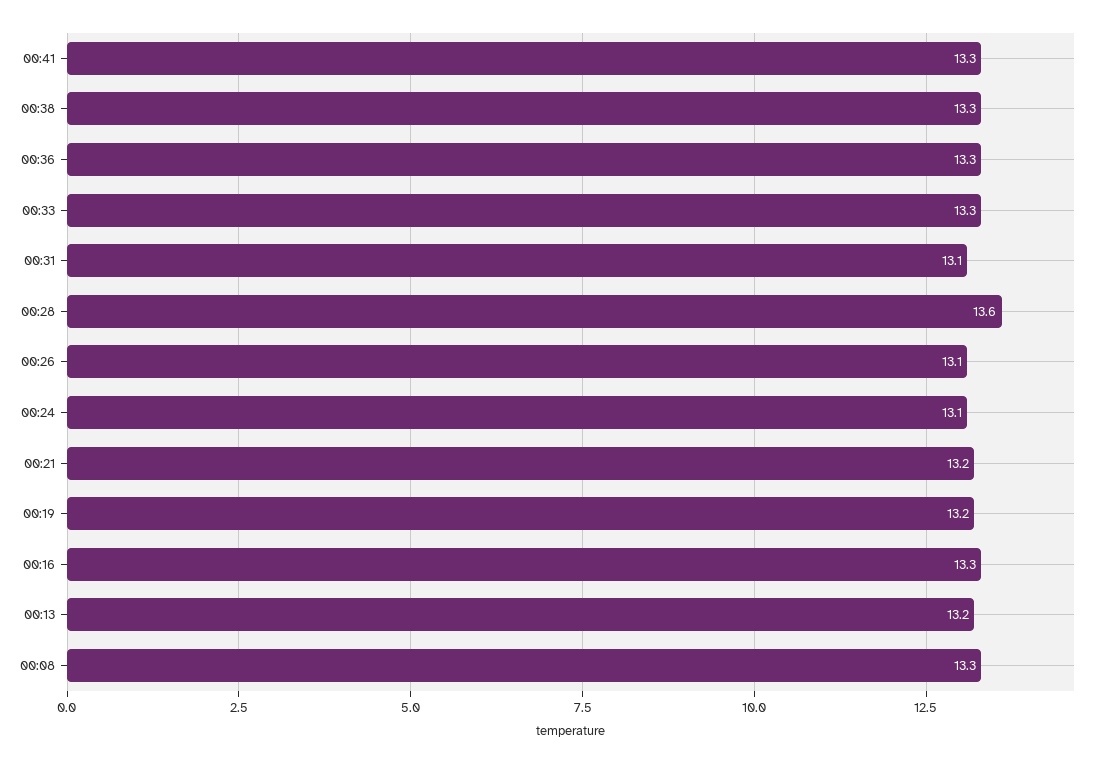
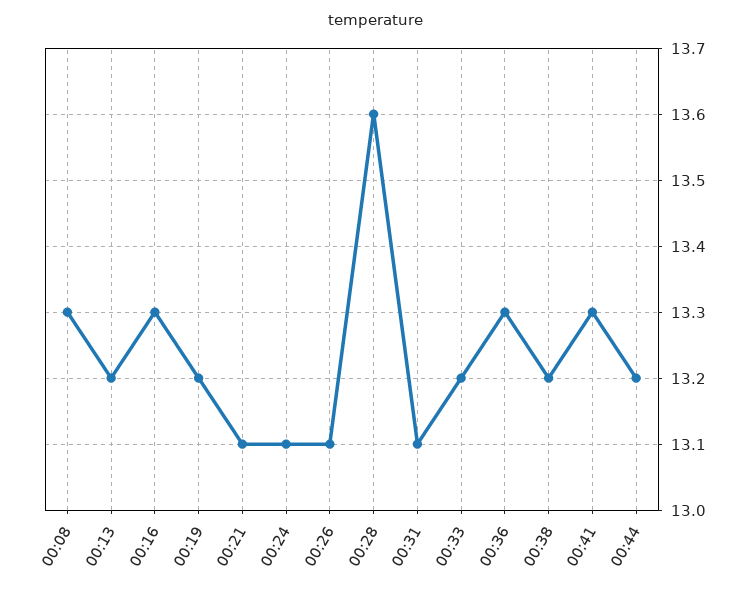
00:38: 13.3 -> 13.2
00:33: 13.3 -> 13.2
00:21: 13.2 -> 13.1
00:44: none -> 13.2

